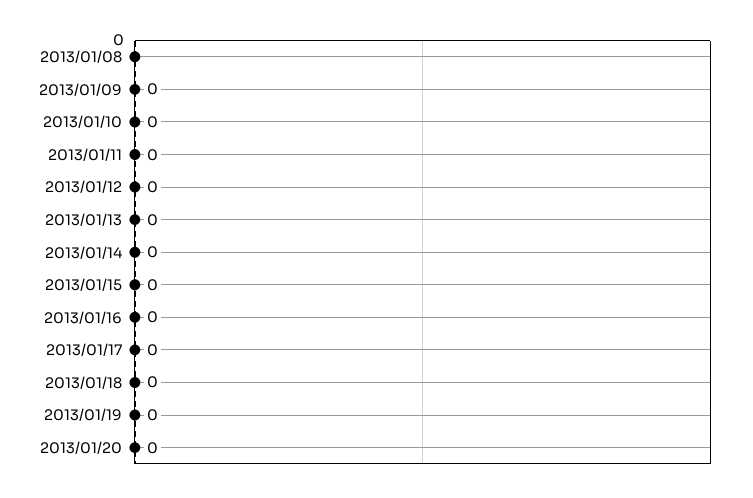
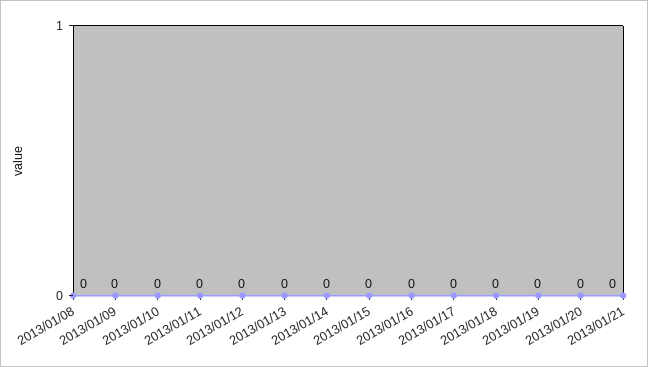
2013/01/21: none -> 0

